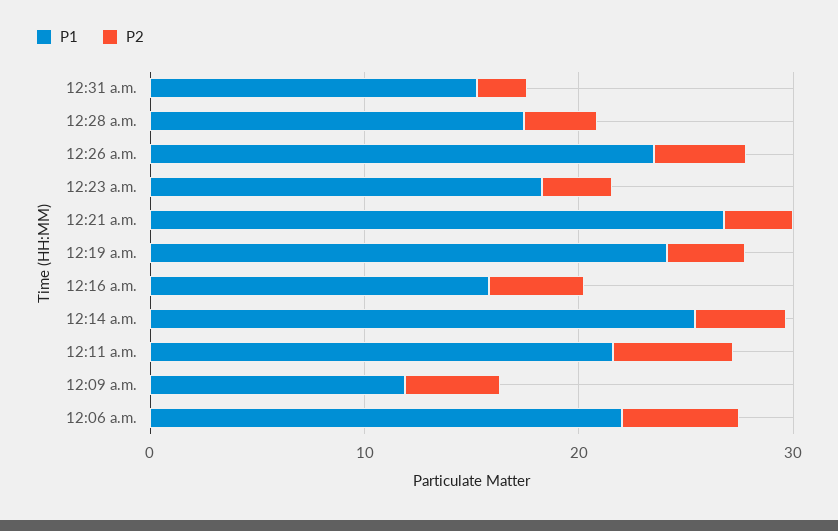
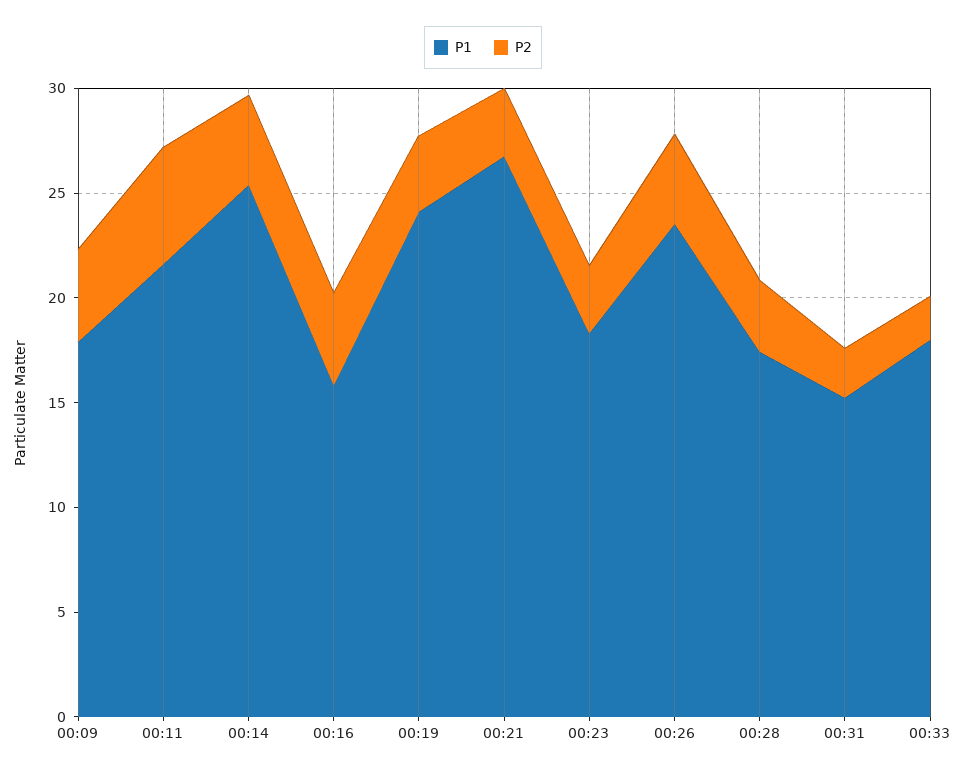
P1, 12:09 a.m.: 12 -> 18
P1, 12:06 a.m.: 22 -> none
P2, 12:06 a.m.: 6 -> none
P1, 00:33: none -> 18
P2, 00:33: none -> 2

